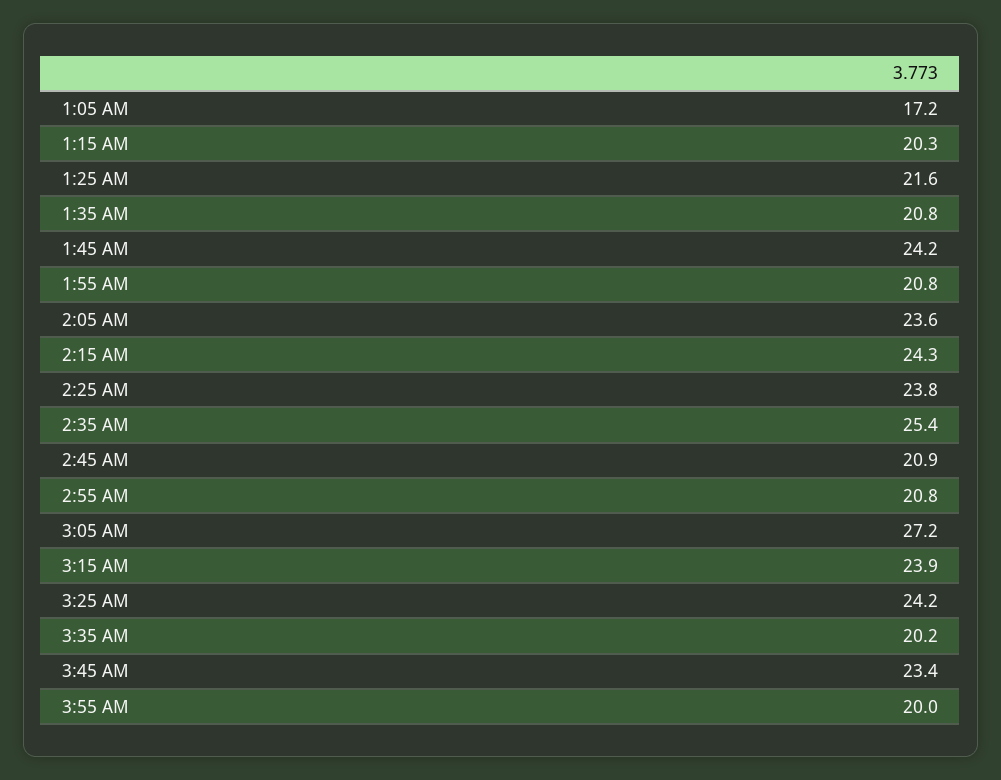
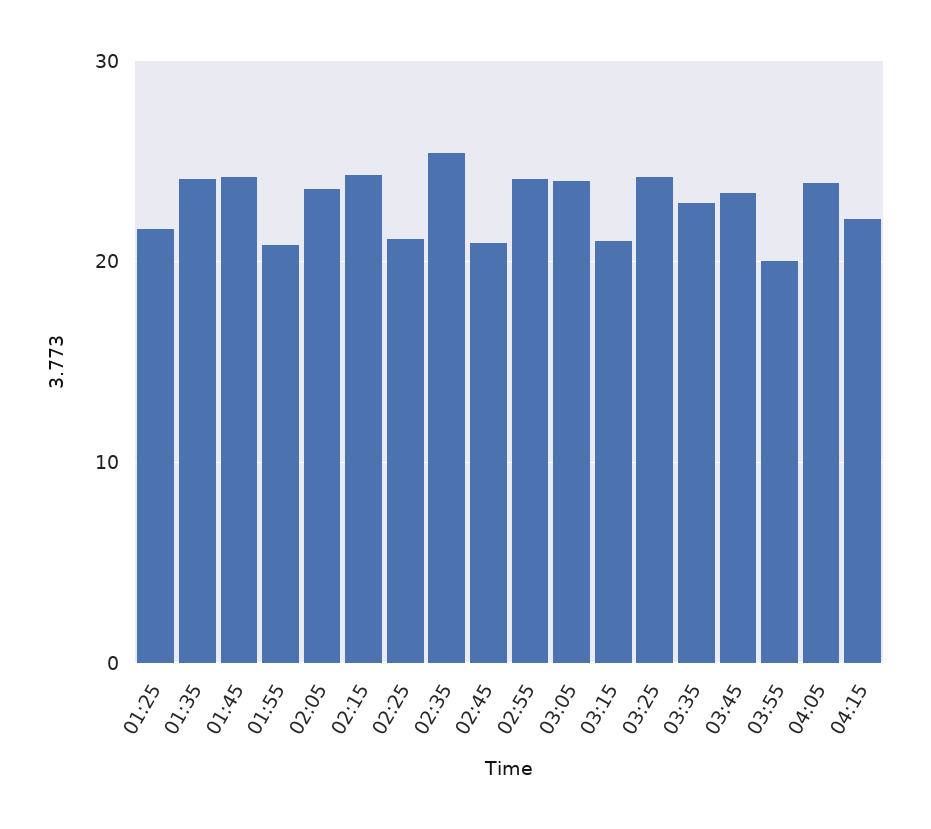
1:05 AM: 17.2 -> none
1:15 AM: 20.3 -> none
1:35 AM: 20.8 -> 24
2:25 AM: 23.8 -> 21
2:55 AM: 20.8 -> 24
3:05 AM: 27.2 -> 24
3:15 AM: 23.9 -> 21
3:35 AM: 20.2 -> 23
04:05: none -> 24
04:15: none -> 22

